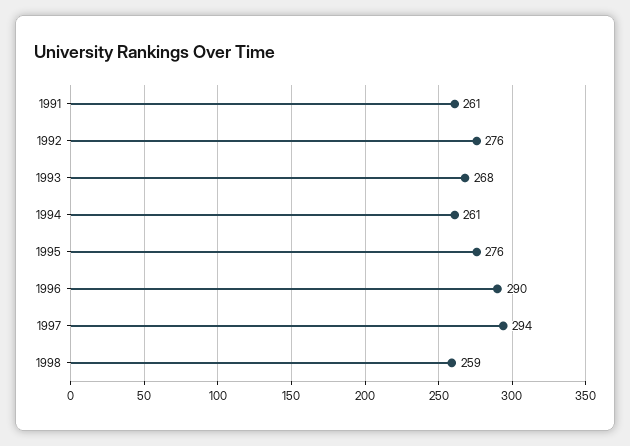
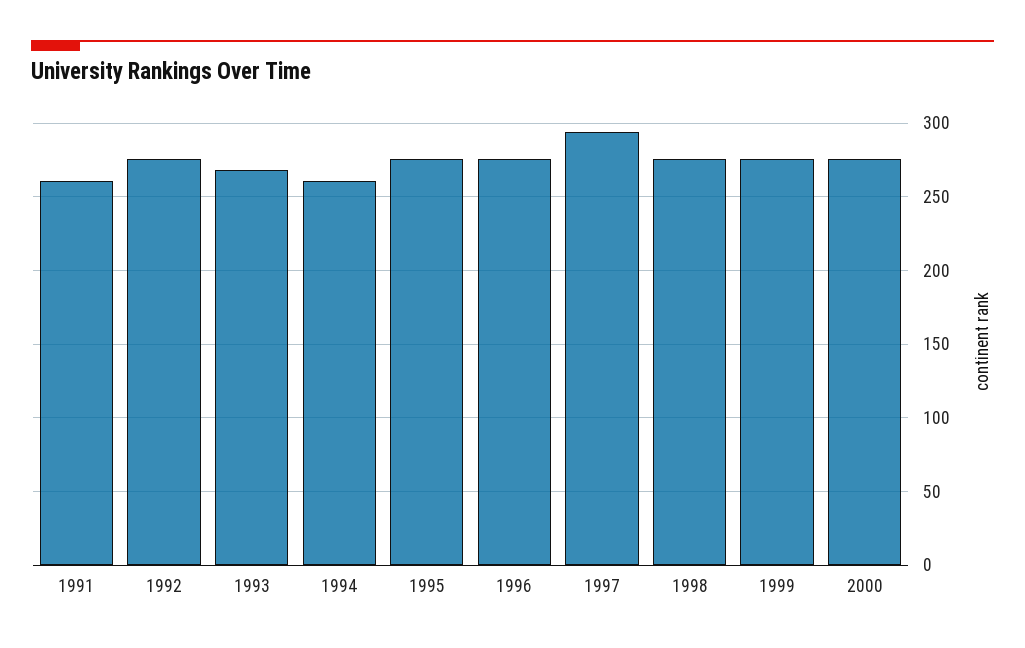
1996: 290 -> 275
1998: 259 -> 275
1999: none -> 275
2000: none -> 275

